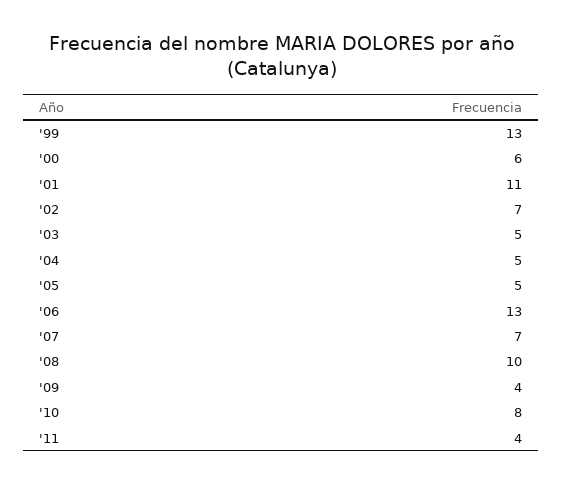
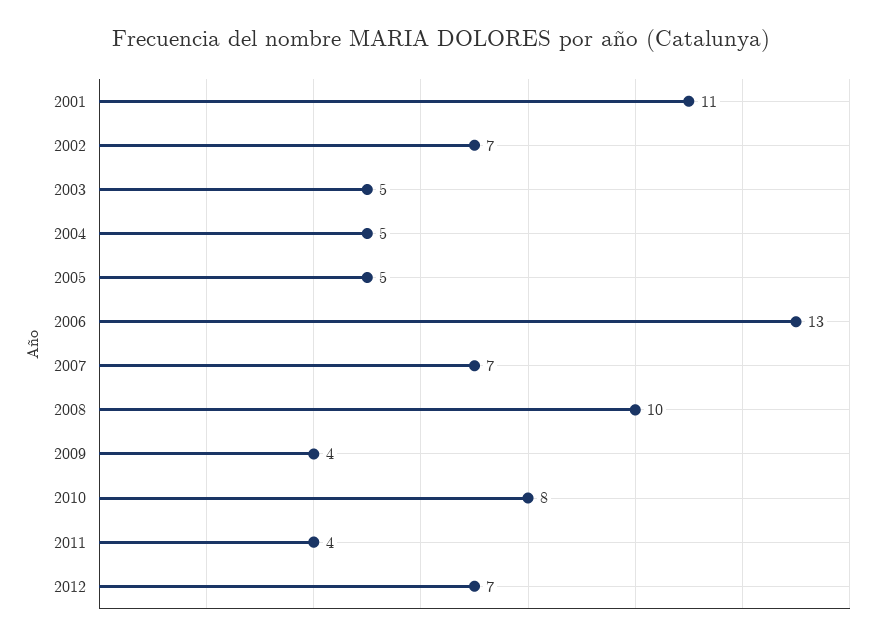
'99: 13 -> none
'00: 6 -> none
2012: none -> 7

